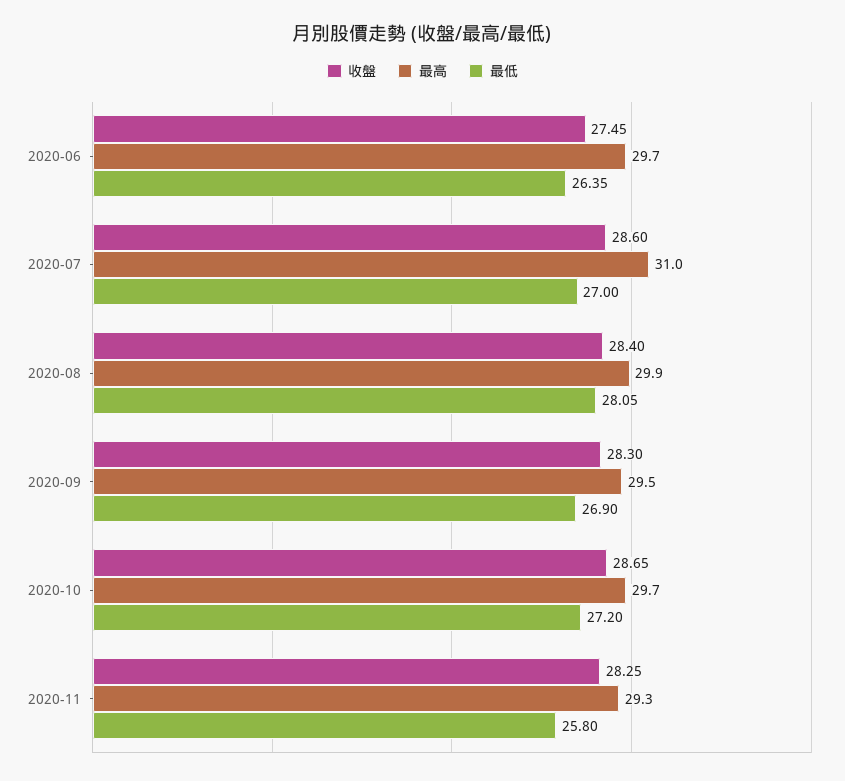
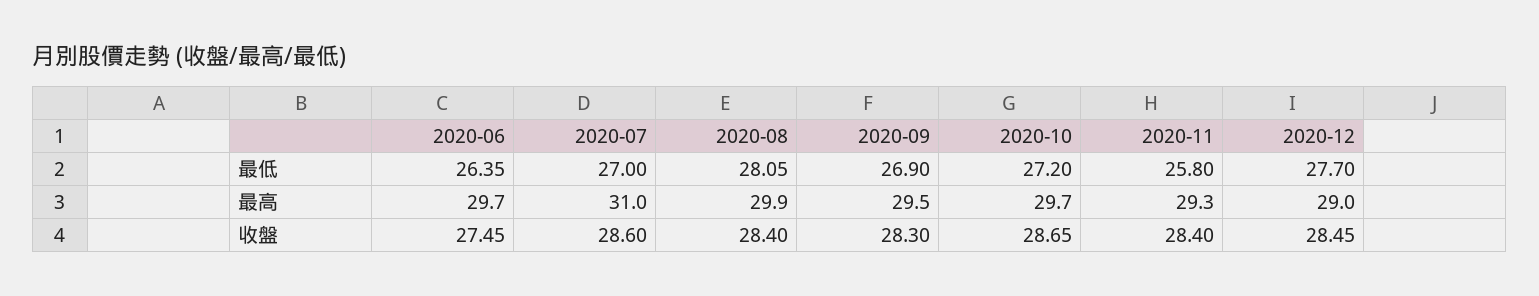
收盤, 2020-11: 28.25 -> 28.4
最低, 2020-12: none -> 27.7
最高, 2020-12: none -> 29
收盤, 2020-12: none -> 28.45

